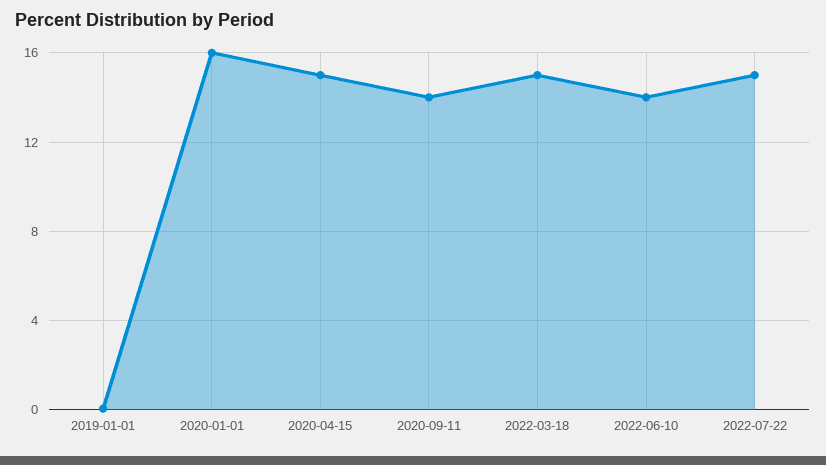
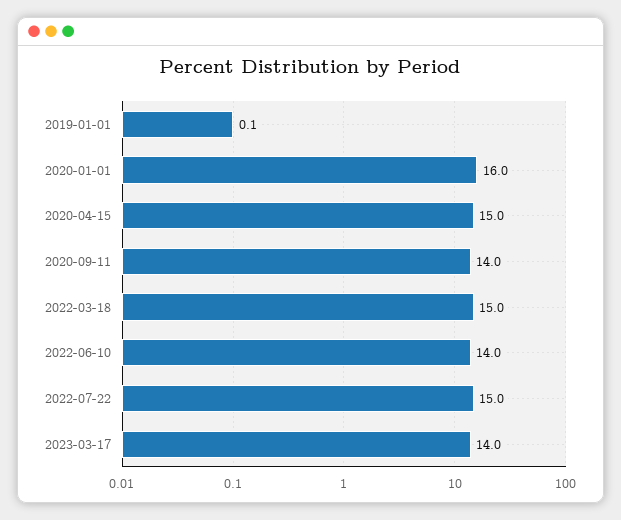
2023-03-17: none -> 14

